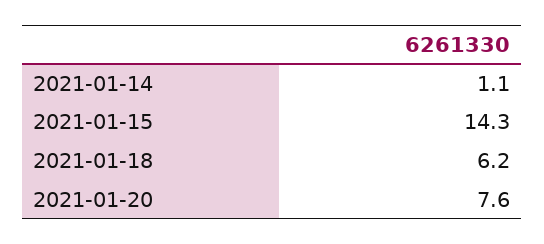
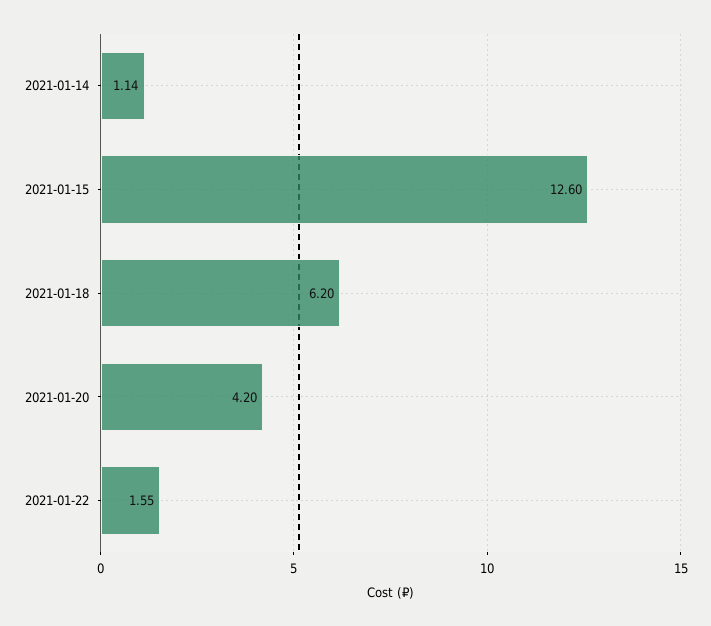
2021-01-15: 14.3 -> 12.6
2021-01-20: 7.6 -> 4.2
2021-01-22: none -> 1.55

